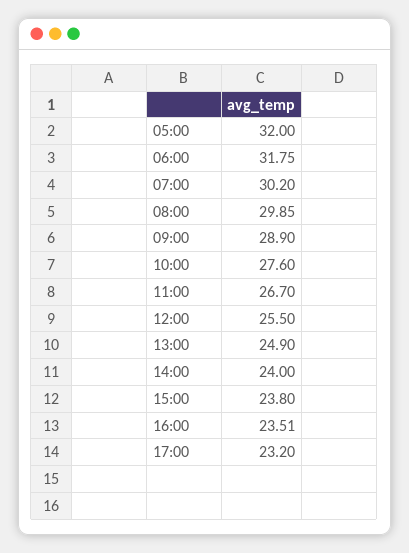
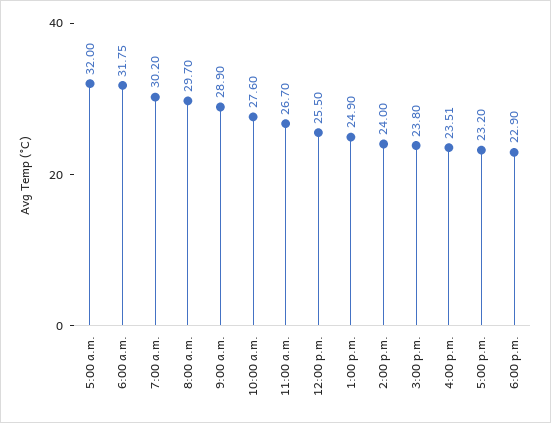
08:00: 29.85 -> 29.7
6:00 p.m.: none -> 22.9

